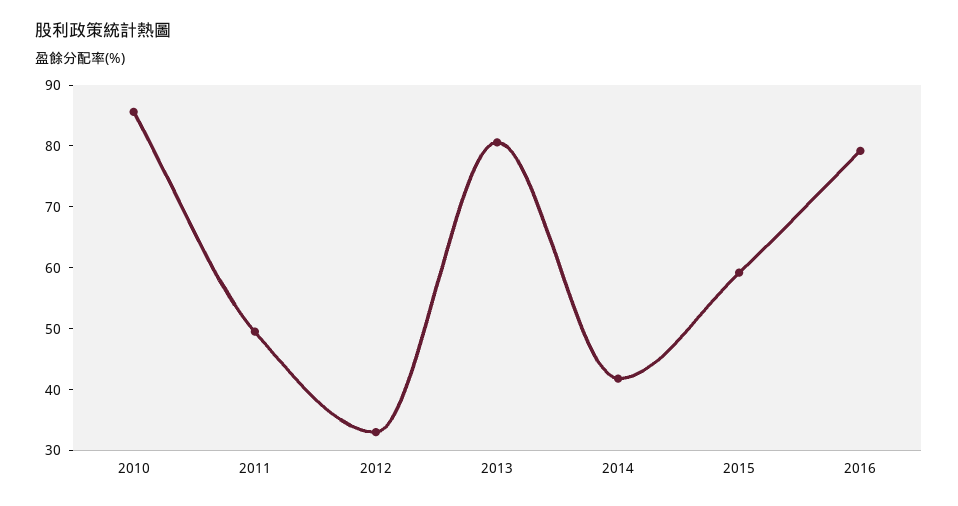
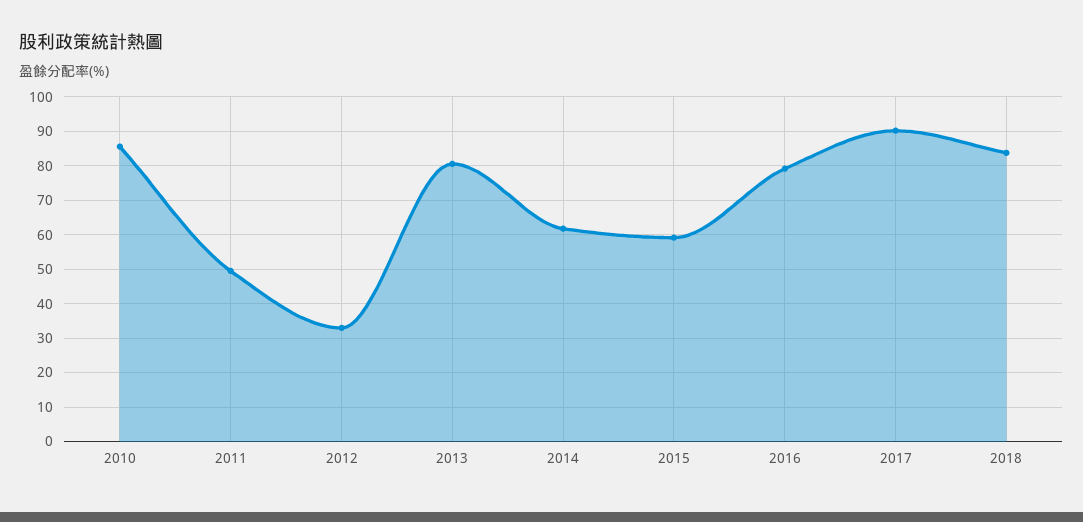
2014: 42 -> 62
2017: none -> 90
2018: none -> 84

